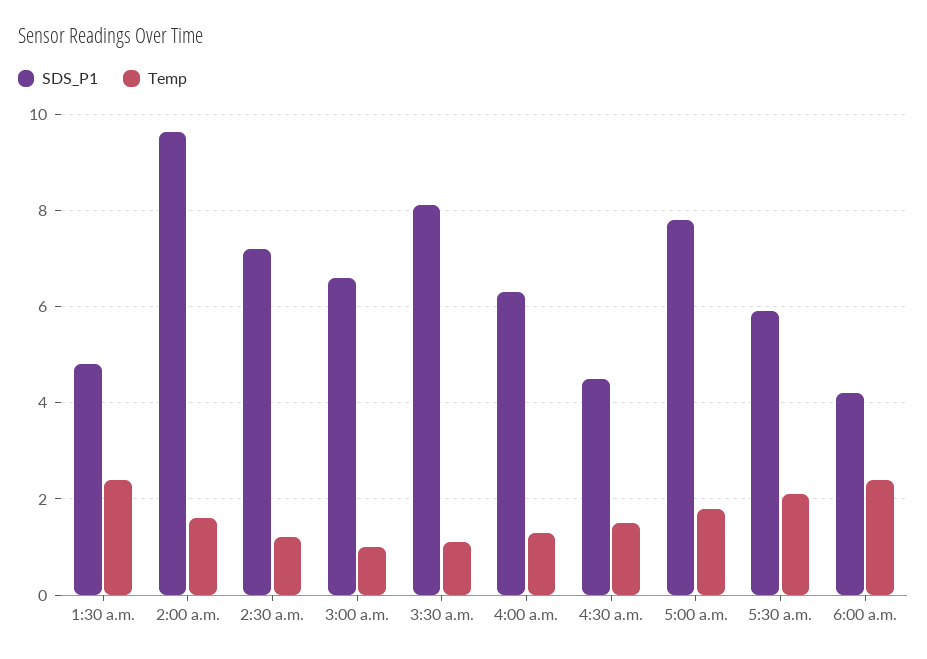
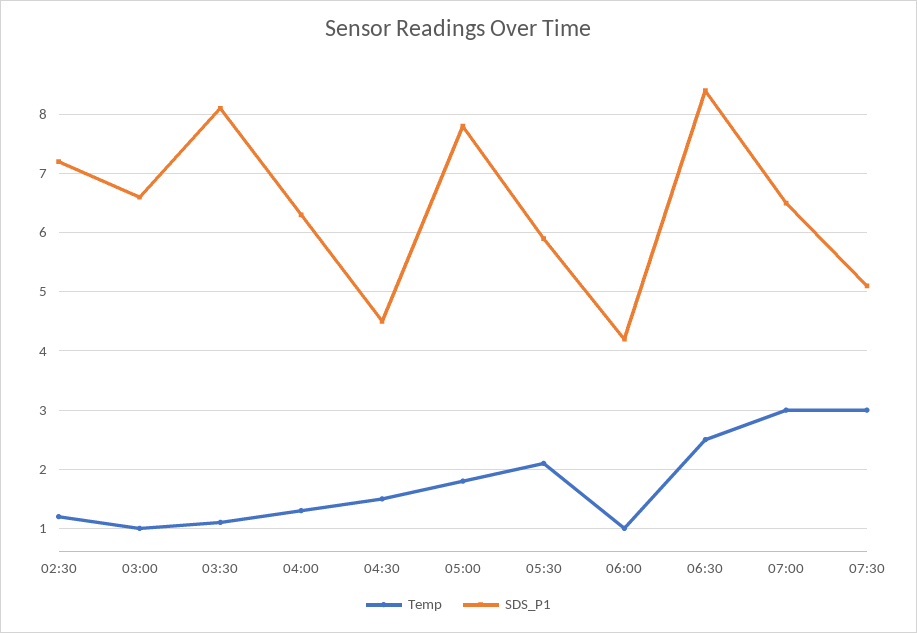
SDS_P1, 1:30 a.m.: 4.8 -> none
Temp, 1:30 a.m.: 2.4 -> none
SDS_P1, 2:00 a.m.: 9.6 -> none
Temp, 2:00 a.m.: 1.6 -> none
Temp, 6:00 a.m.: 2.4 -> 1
Temp, 06:30: none -> 2.5
SDS_P1, 06:30: none -> 8.5
Temp, 07:00: none -> 3
SDS_P1, 07:00: none -> 6.5
Temp, 07:30: none -> 3
SDS_P1, 07:30: none -> 5

